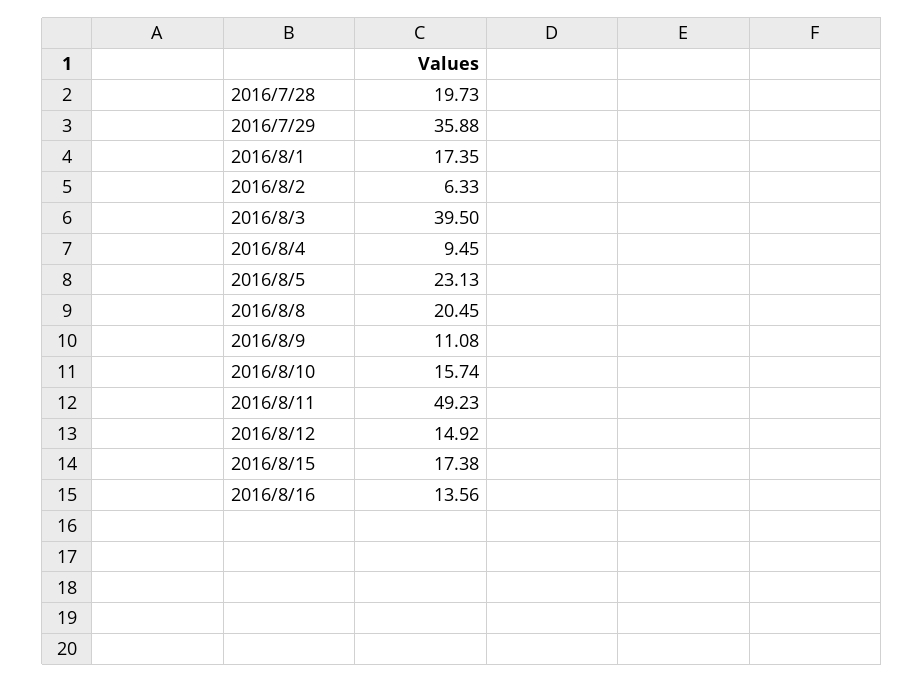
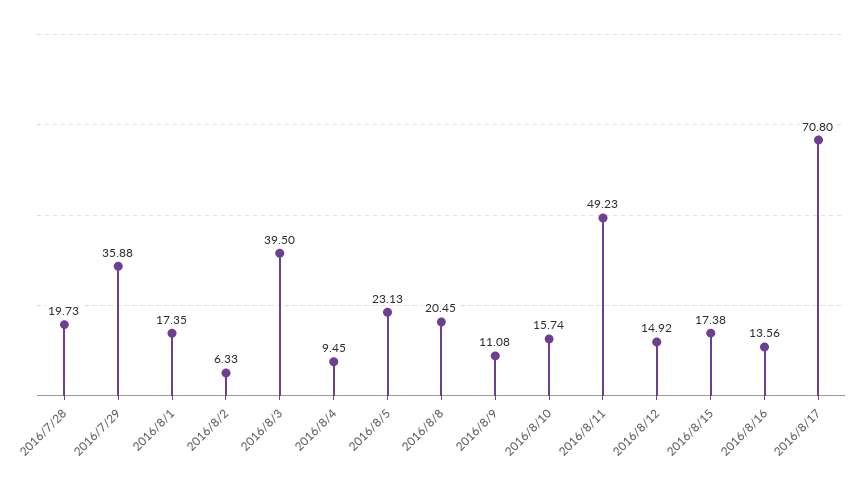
2016/8/17: none -> 70.8

